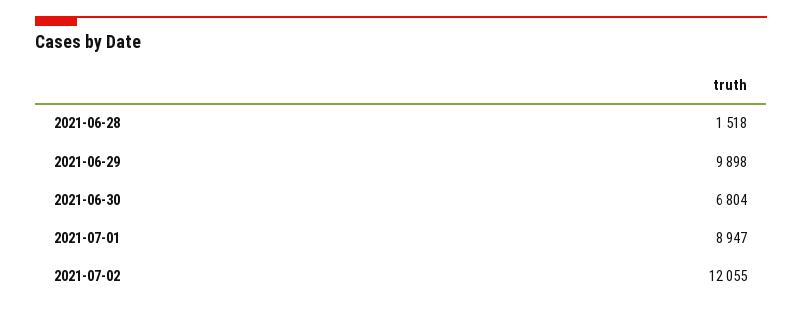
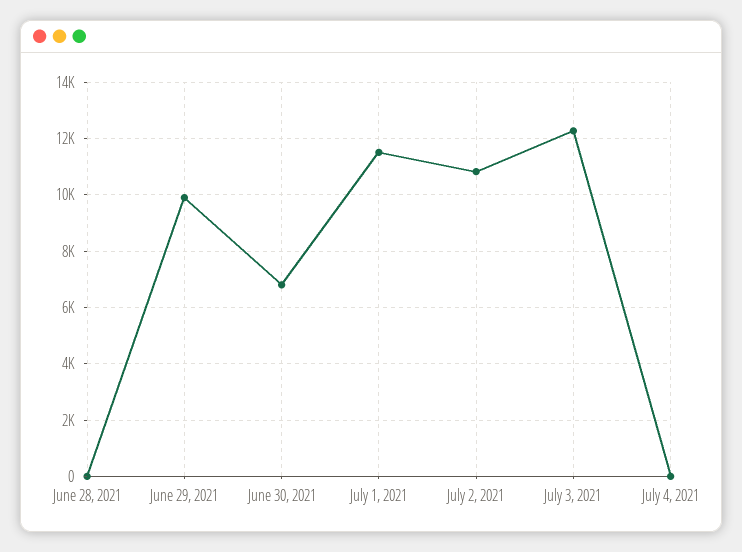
2021-06-28: 1518 -> 0
2021-07-01: 8947 -> 11500
2021-07-02: 12055 -> 10750
July 3, 2021: none -> 12250
July 4, 2021: none -> 0

